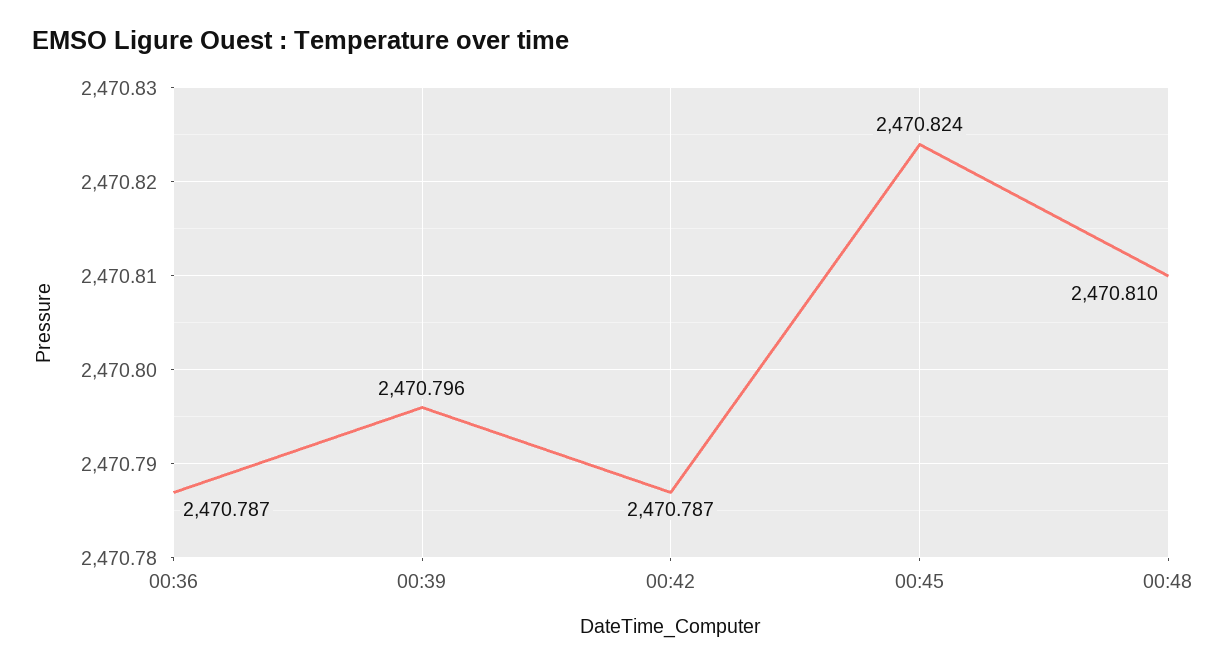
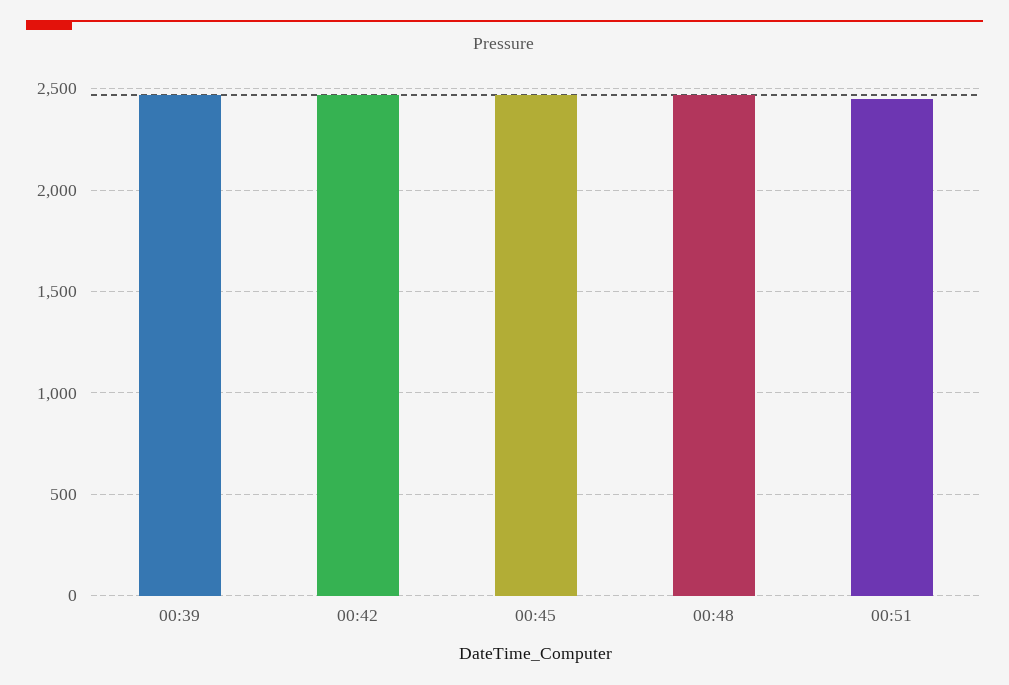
00:36: 2470.787 -> none
00:51: none -> 2450

